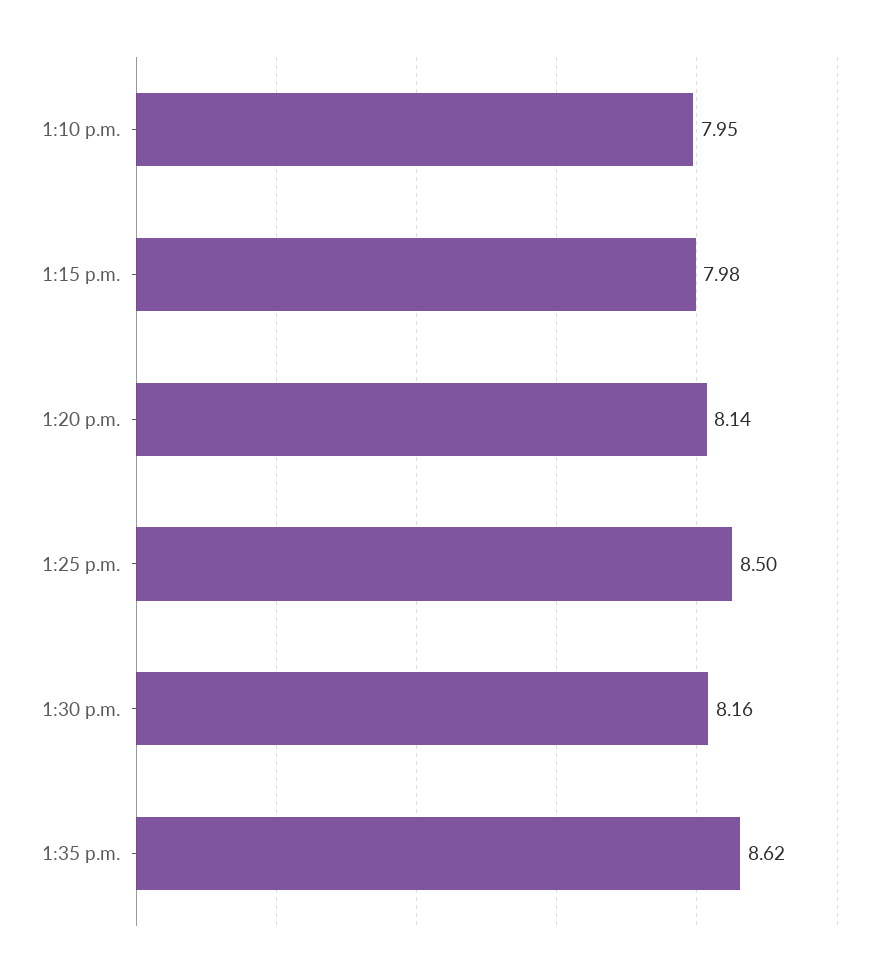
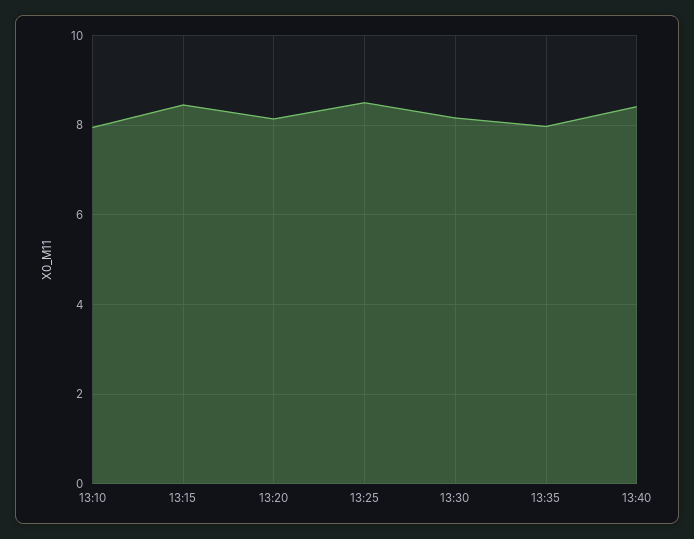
1:15 p.m.: 7.98 -> 8.4
1:35 p.m.: 8.62 -> 8
13:40: none -> 8.4

